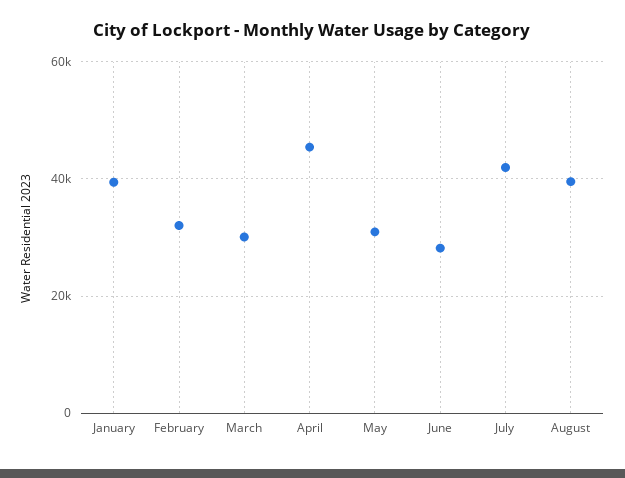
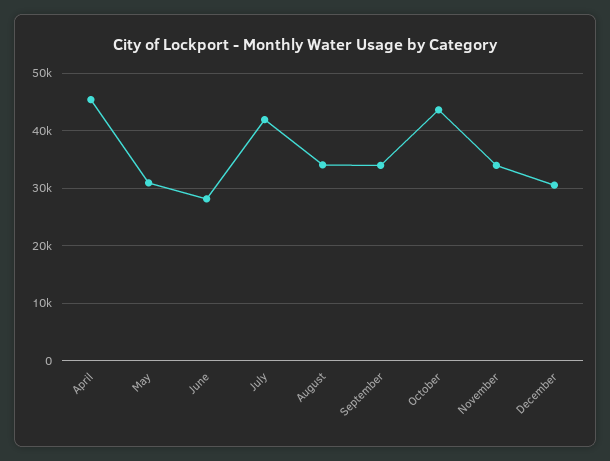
January: 40000 -> none
February: 32000 -> none
March: 30000 -> none
August: 40000 -> 34000
September: none -> 34000
October: none -> 44000
November: none -> 34000
December: none -> 30000

